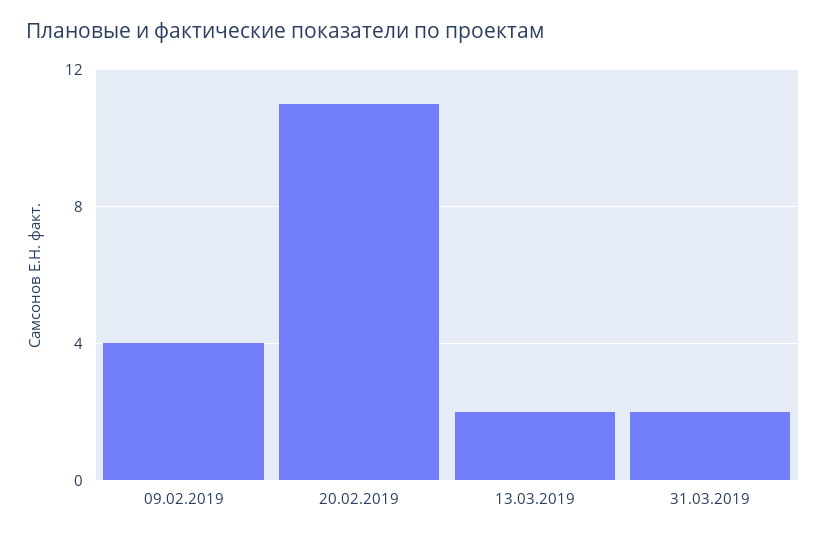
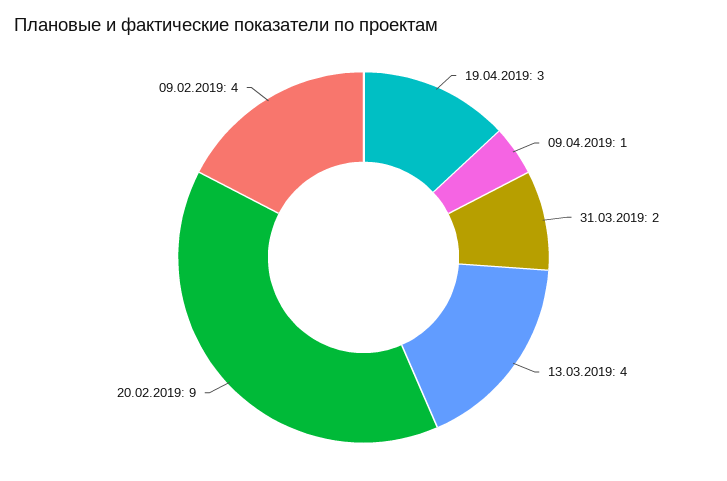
20.02.2019: 11 -> 9
13.03.2019: 2 -> 4
19.04.2019: none -> 3
09.04.2019: none -> 1

